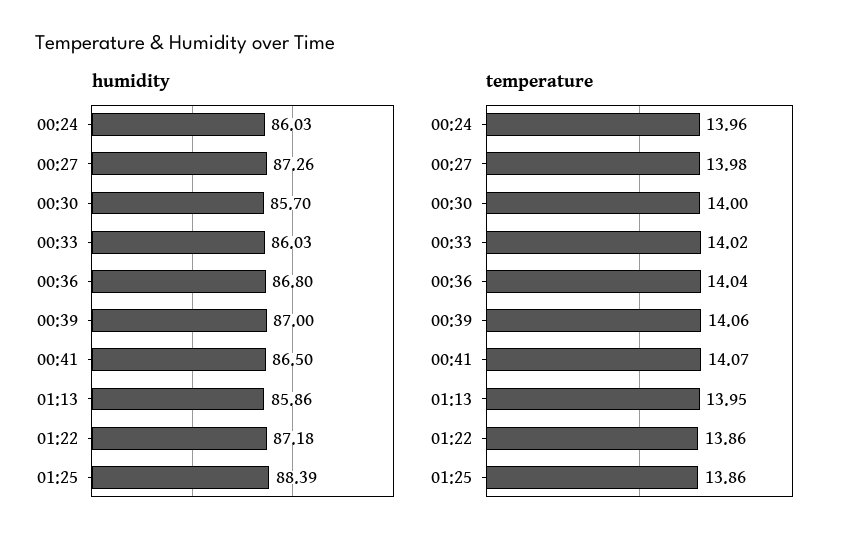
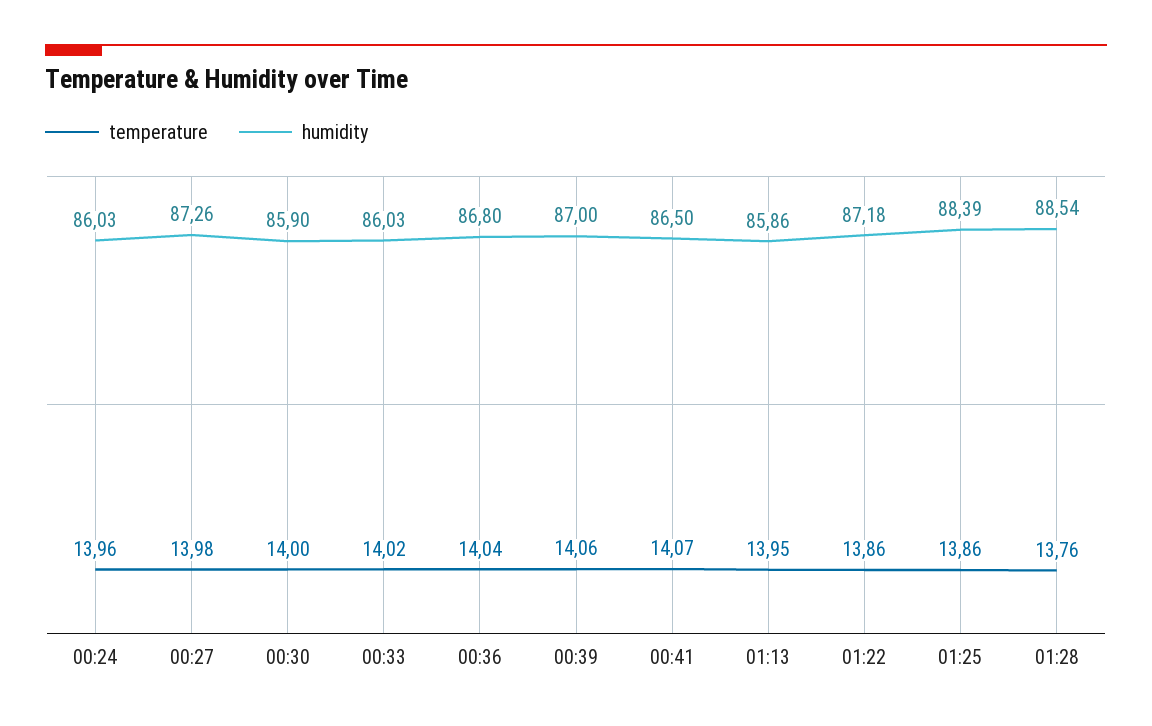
humidity, 00:30: 85.7 -> 85.9
temperature, 01:28: none -> 13.76
humidity, 01:28: none -> 88.54

